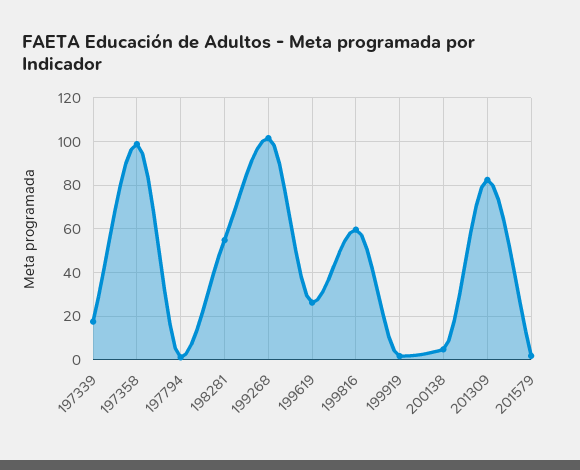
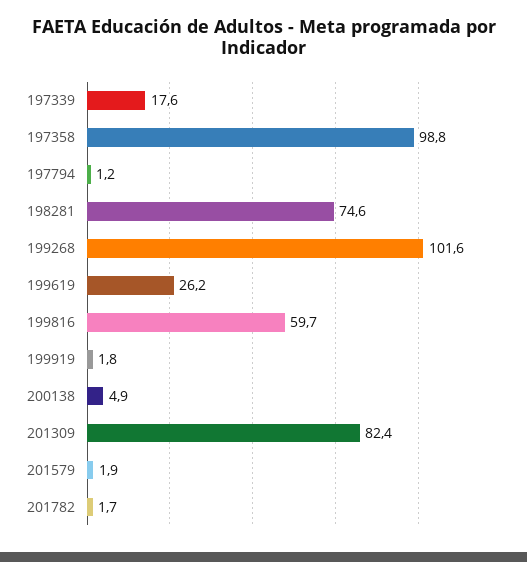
198281: 55 -> 74.6
201782: none -> 1.7

